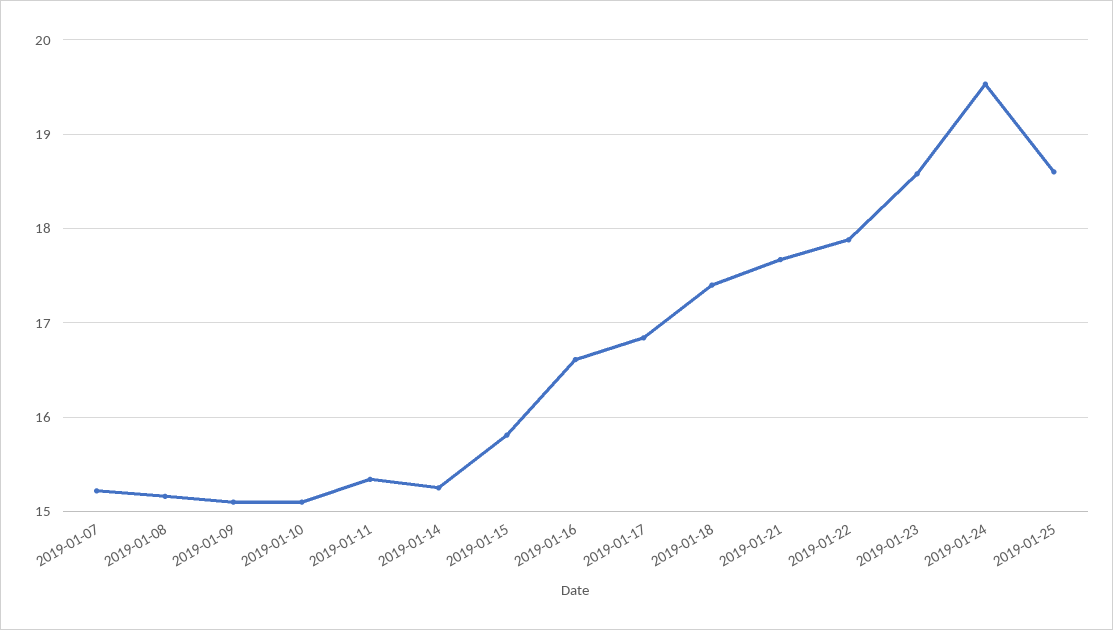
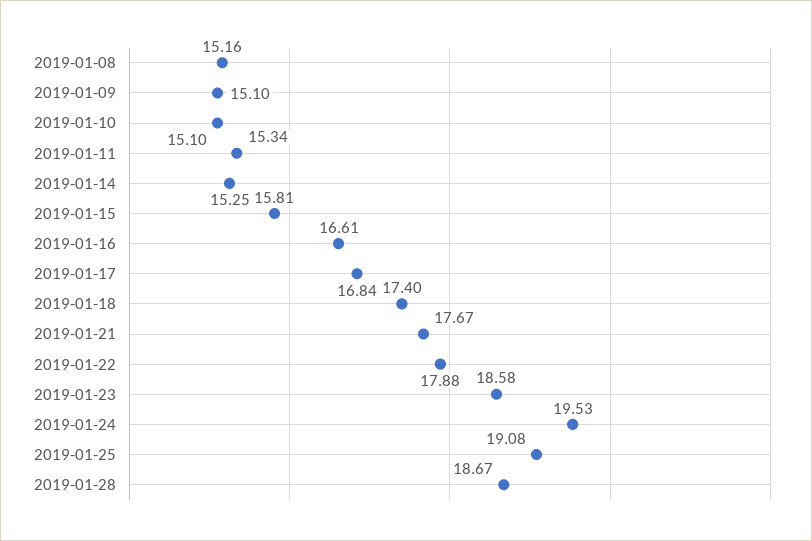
2019-01-07: 15.2 -> none
2019-01-25: 18.6 -> 19.08
2019-01-28: none -> 18.67

